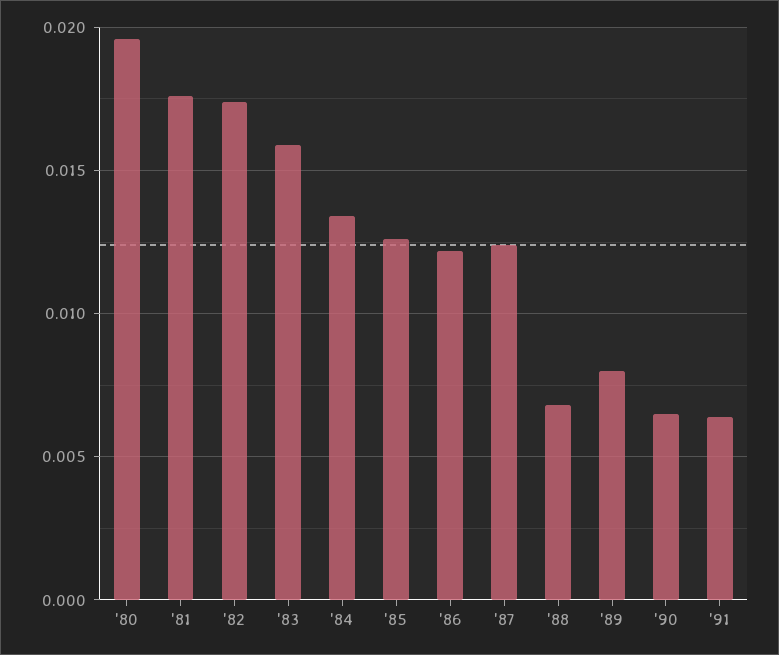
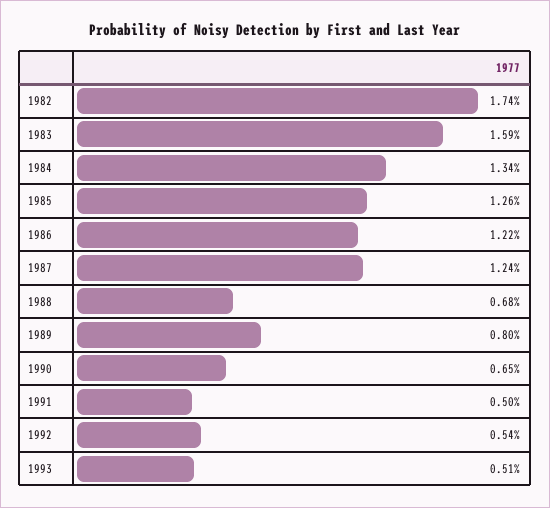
'80: 0.0195 -> none
'81: 0.0175 -> none
'91: 0.0065 -> 0.005
1992: none -> 0.0054
1993: none -> 0.0051

